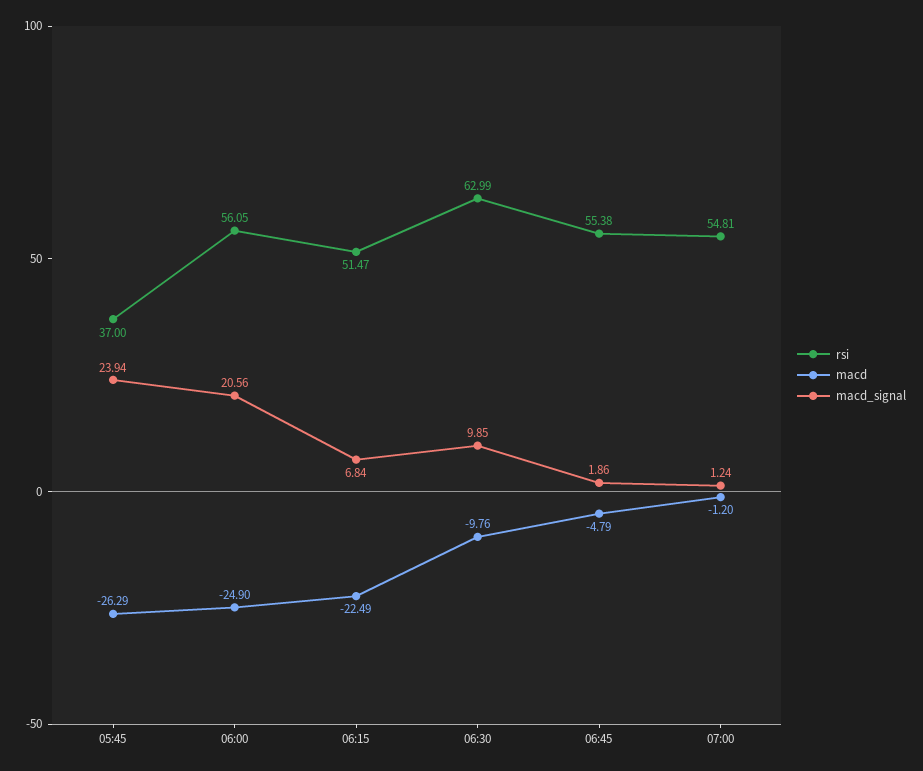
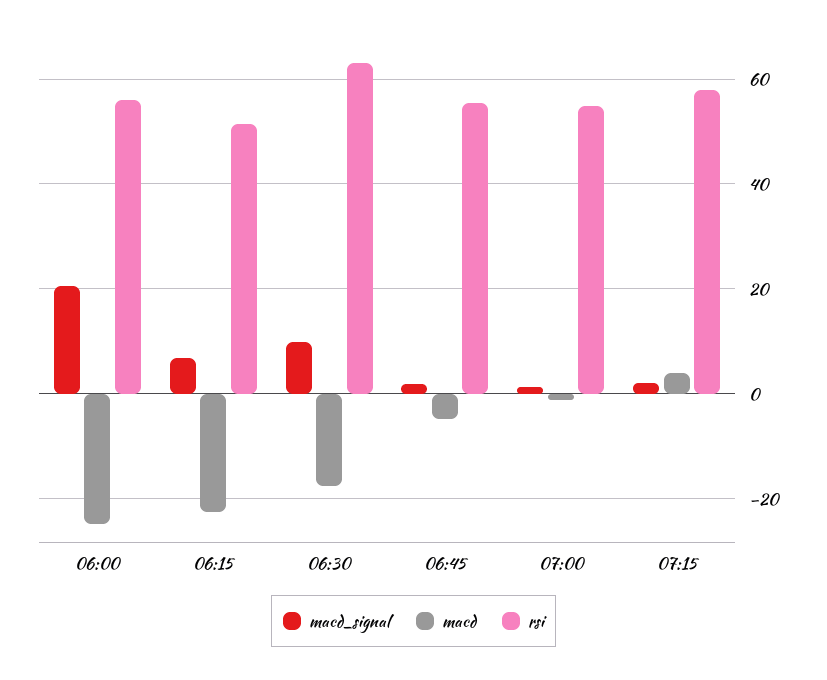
rsi, 05:45: 37 -> none
macd, 05:45: -26.29 -> none
macd_signal, 05:45: 23.94 -> none
macd, 06:30: -9.76 -> -18
macd_signal, 07:15: none -> 2
macd, 07:15: none -> 4
rsi, 07:15: none -> 58

